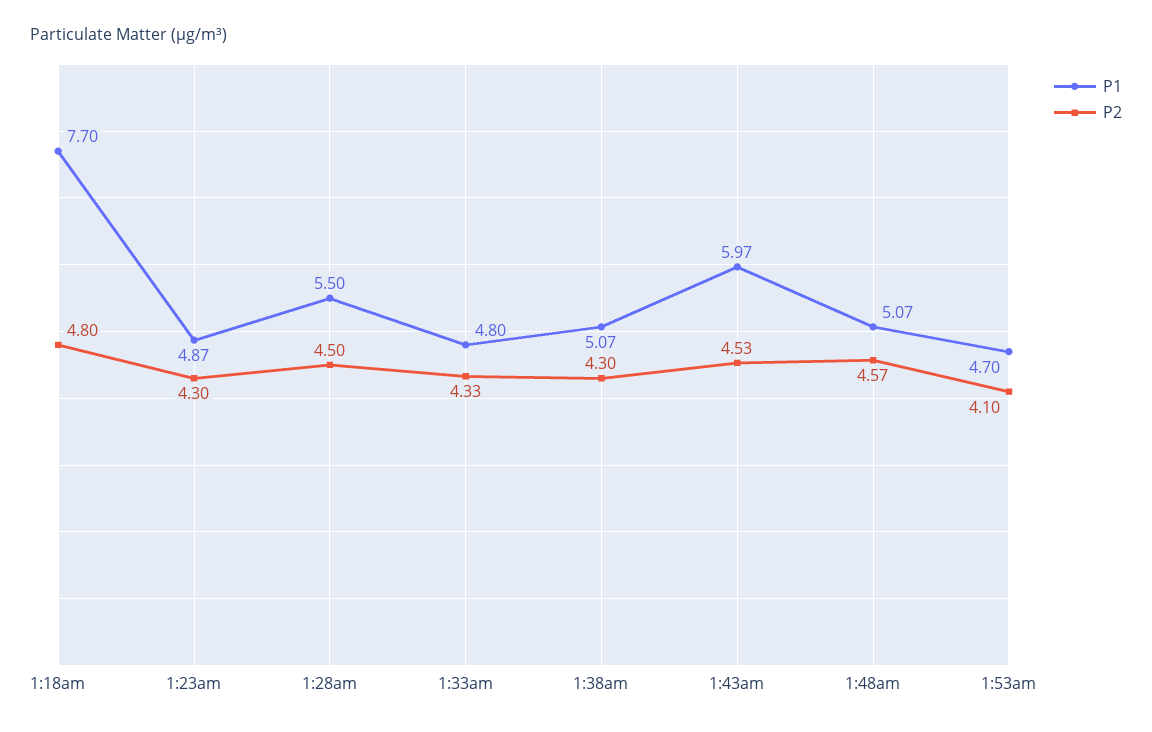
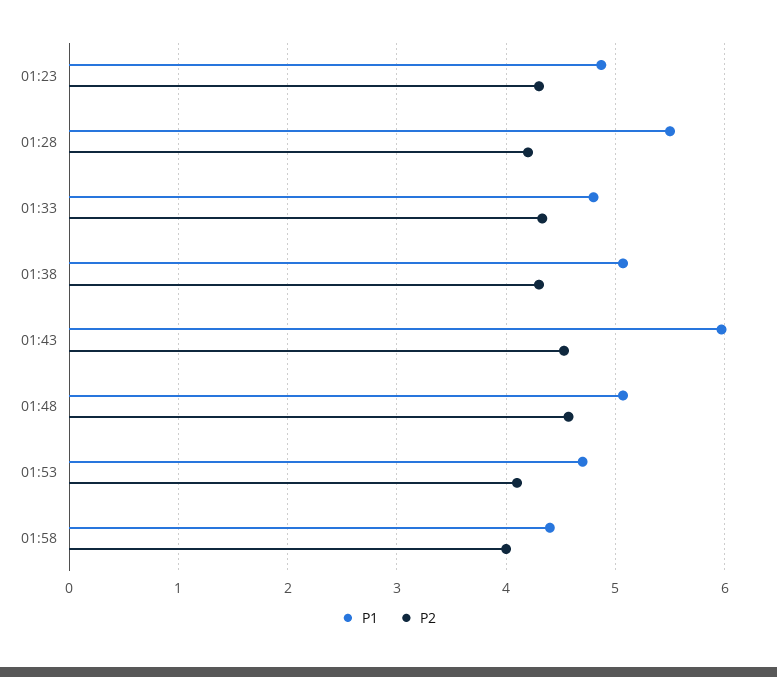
P1, 1:18am: 7.7 -> none
P2, 1:18am: 4.8 -> none
P2, 1:28am: 4.5 -> 4.2
P1, 01:58: none -> 4.4
P2, 01:58: none -> 4

